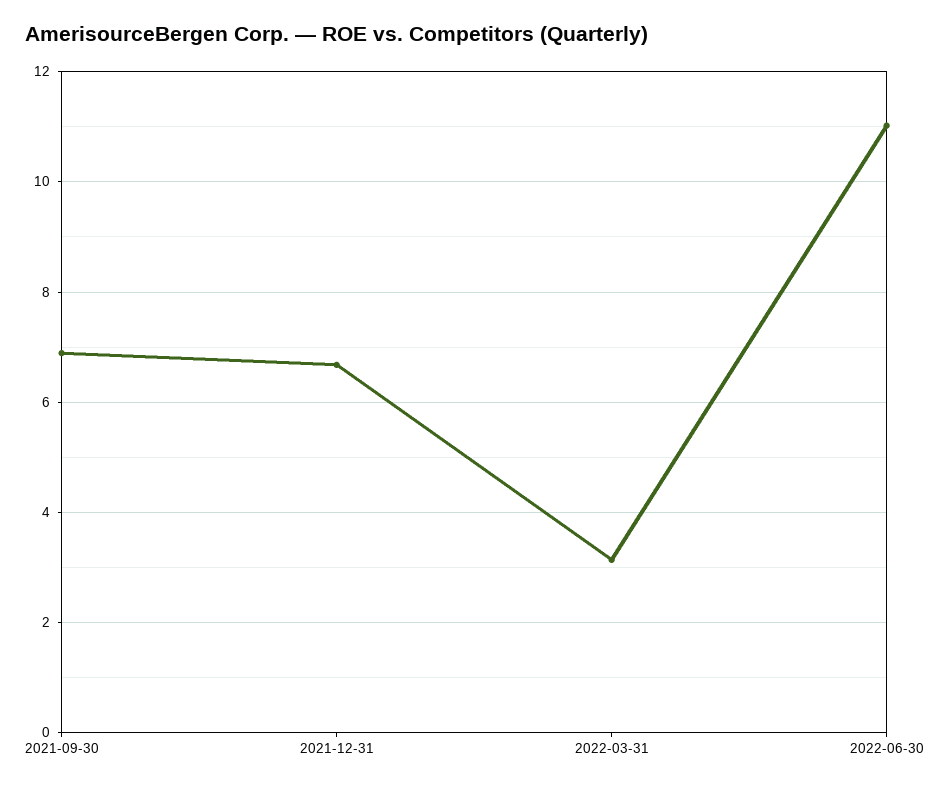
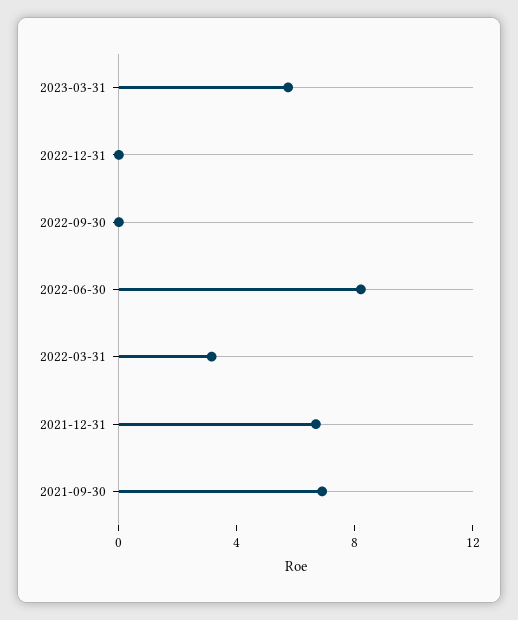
2022-06-30: 11 -> 8
2023-03-31: none -> 6
2022-12-31: none -> 0
2022-09-30: none -> 0

